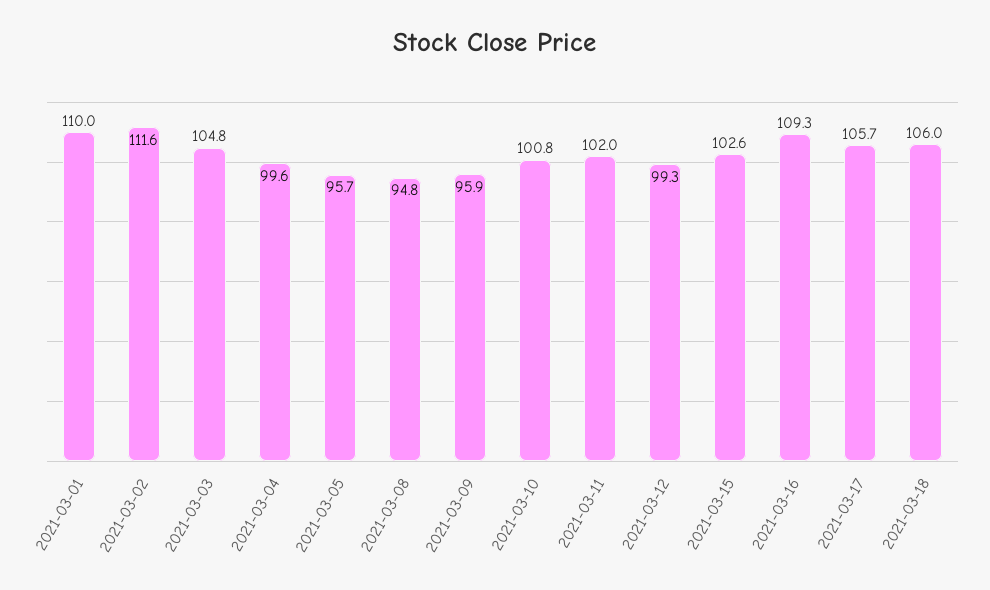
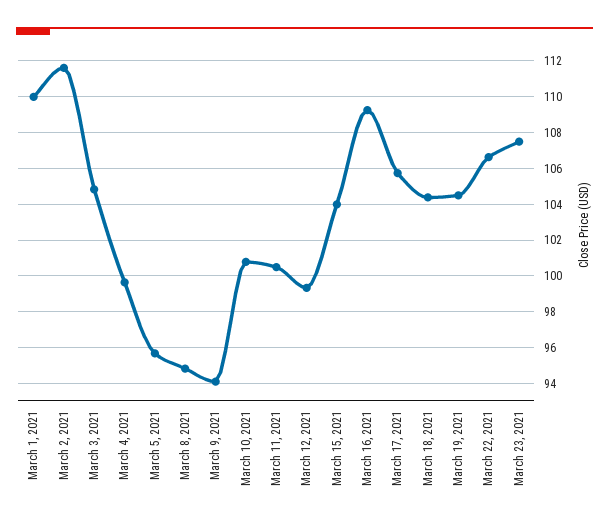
2021-03-09: 95.9 -> 94
2021-03-11: 102 -> 100.5
2021-03-15: 102.6 -> 104
2021-03-18: 106 -> 104.5
March 19, 2021: none -> 104.5
March 22, 2021: none -> 106.5
March 23, 2021: none -> 107.5

